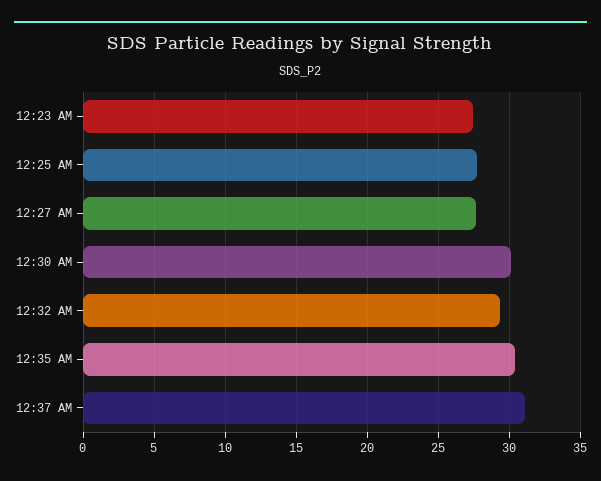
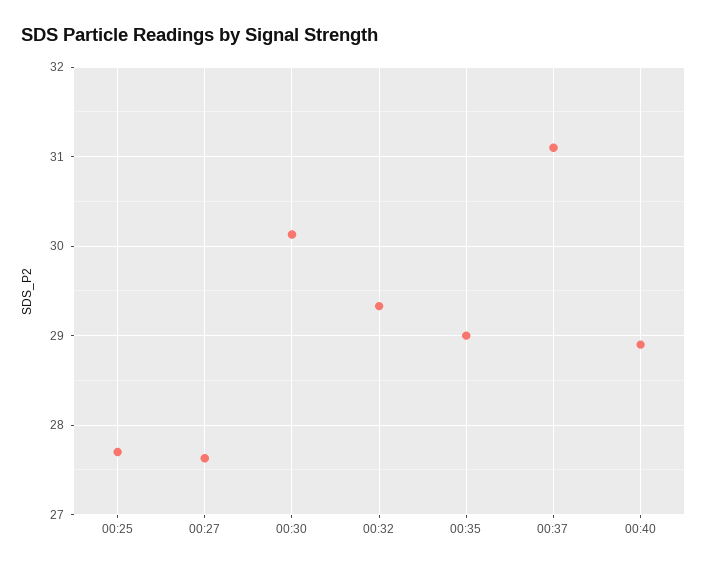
12:23 AM: 27.5 -> none
12:35 AM: 30.5 -> 29
00:40: none -> 28.9

